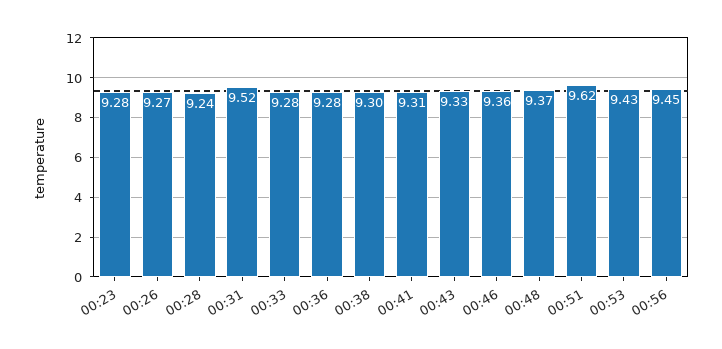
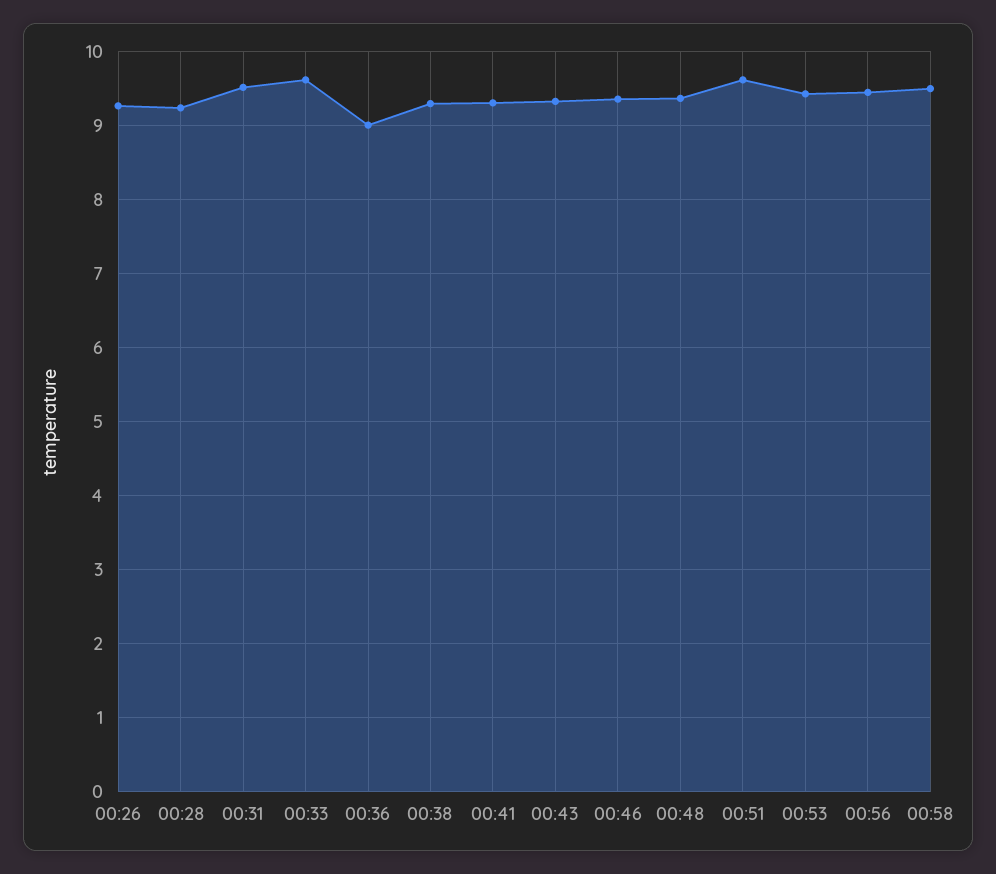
00:23: 9.28 -> none
00:33: 9.28 -> 9.6
00:36: 9.28 -> 9
00:58: none -> 9.5

